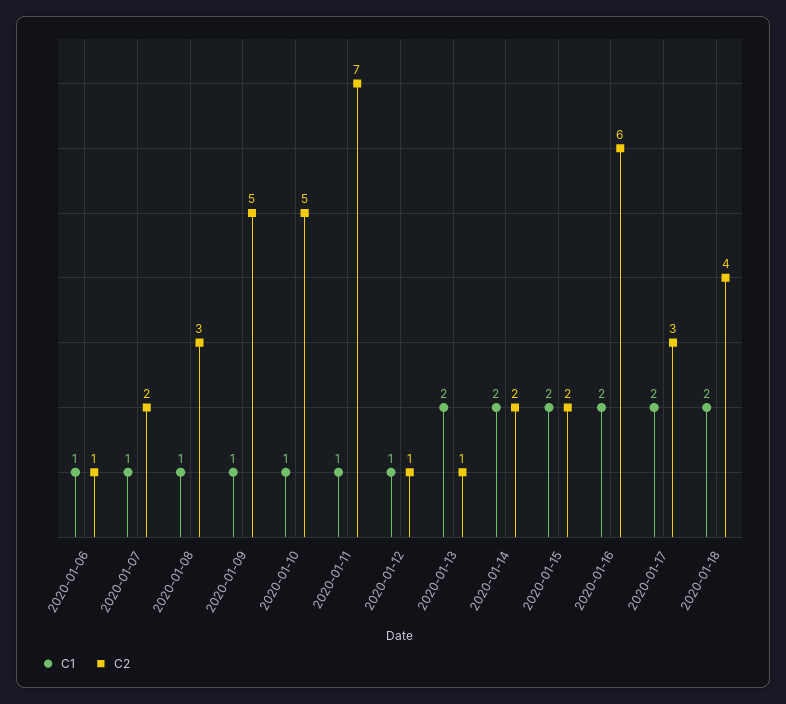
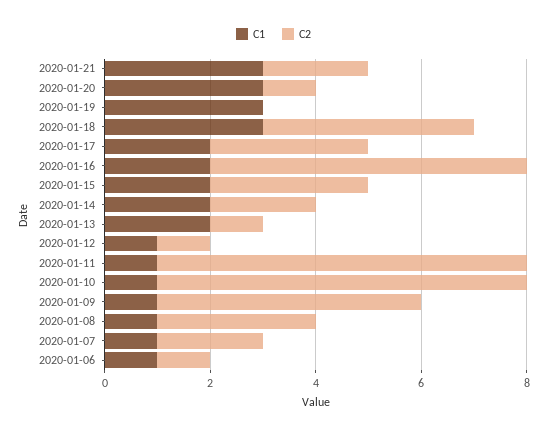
C2, 2020-01-10: 5 -> 7
C2, 2020-01-15: 2 -> 3
C1, 2020-01-18: 2 -> 3
C1, 2020-01-21: none -> 3
C2, 2020-01-21: none -> 2
C1, 2020-01-20: none -> 3
C2, 2020-01-20: none -> 1
C1, 2020-01-19: none -> 3
C2, 2020-01-19: none -> 0

